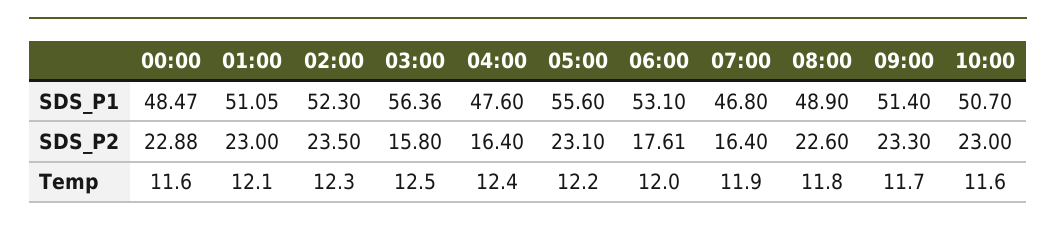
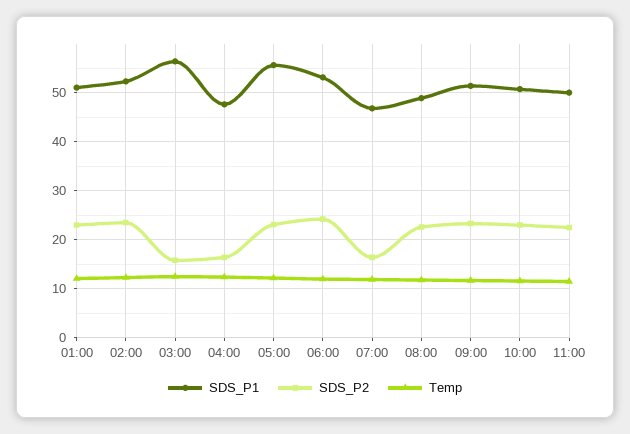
SDS_P1, 00:00: 48.47 -> none
SDS_P2, 00:00: 22.88 -> none
SDS_P2, 06:00: 17.61 -> 24
Temp, 00:00: 11.6 -> none
SDS_P1, 11:00: none -> 50
SDS_P2, 11:00: none -> 22
Temp, 11:00: none -> 12

